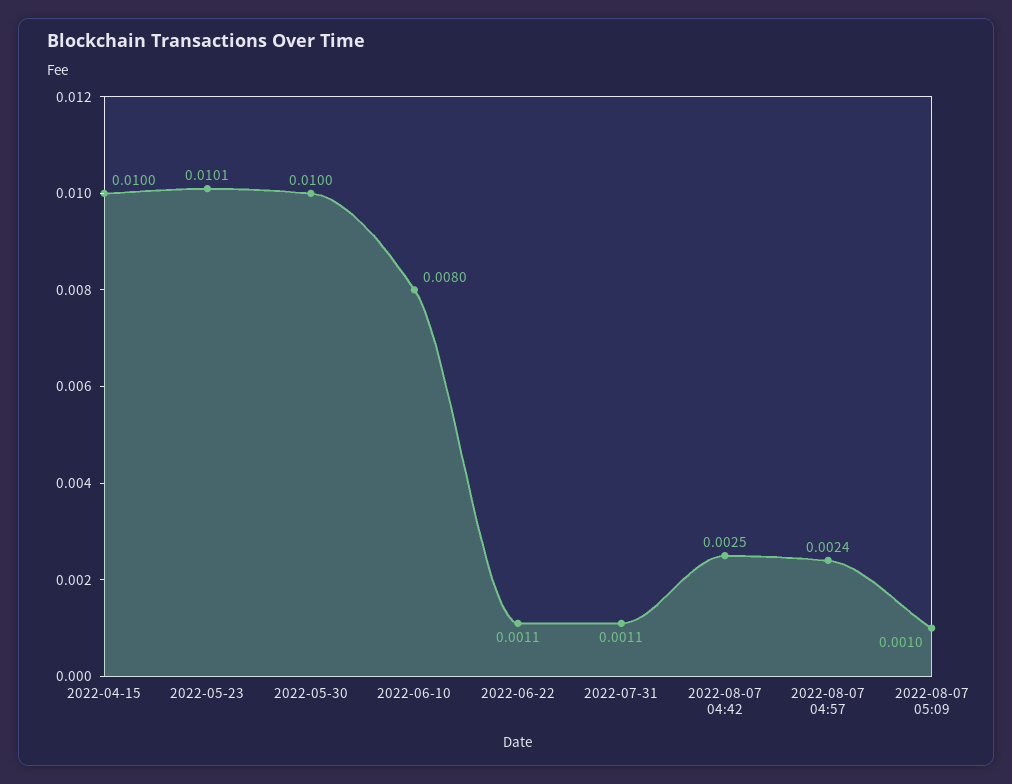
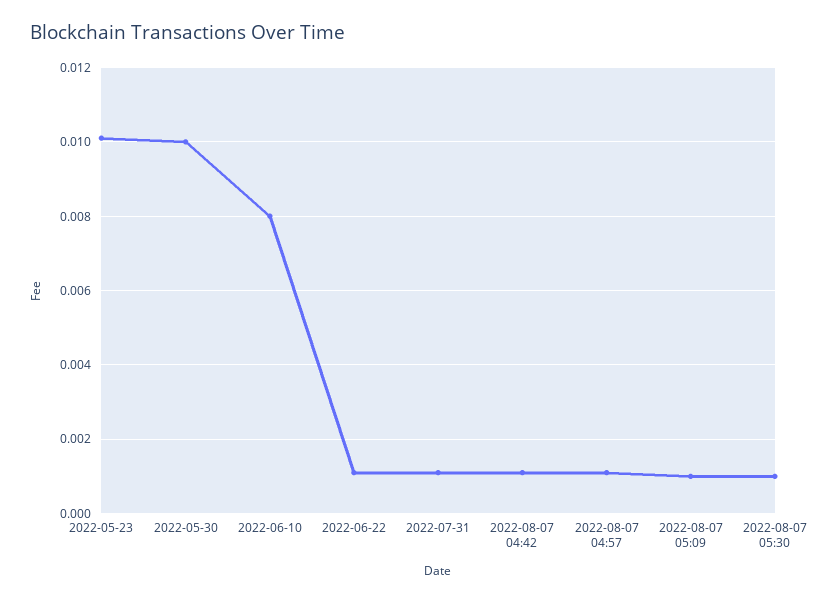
2022-04-15: 0.01 -> none
2022-08-07 04:42: 0.0025 -> 0.001
2022-08-07 04:57: 0.0024 -> 0.001
2022-08-07 05:30: none -> 0.001

